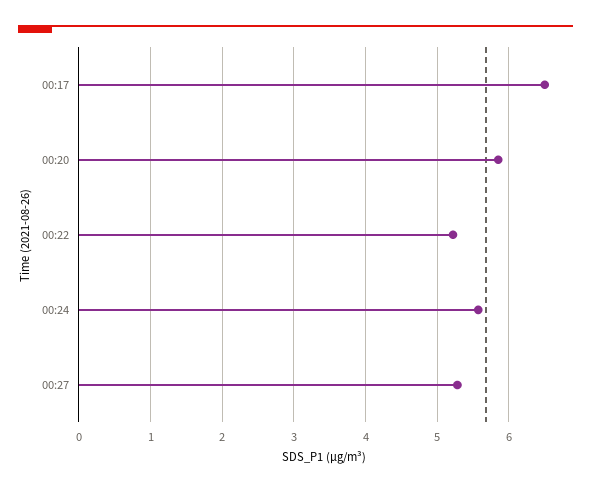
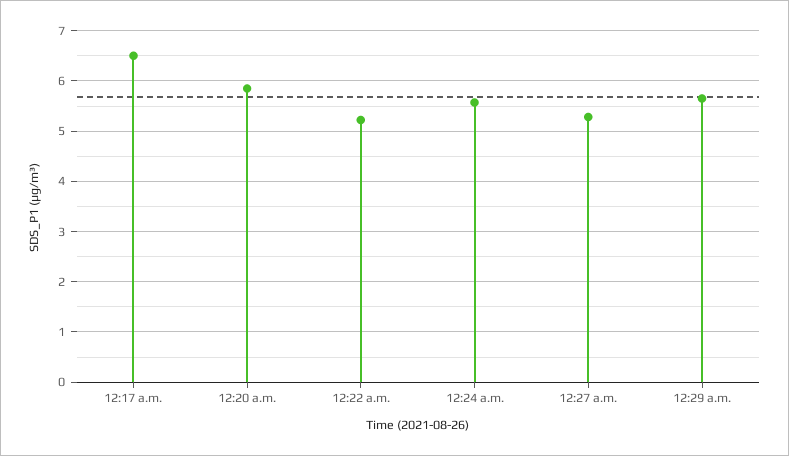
12:29 a.m.: none -> 5.6

